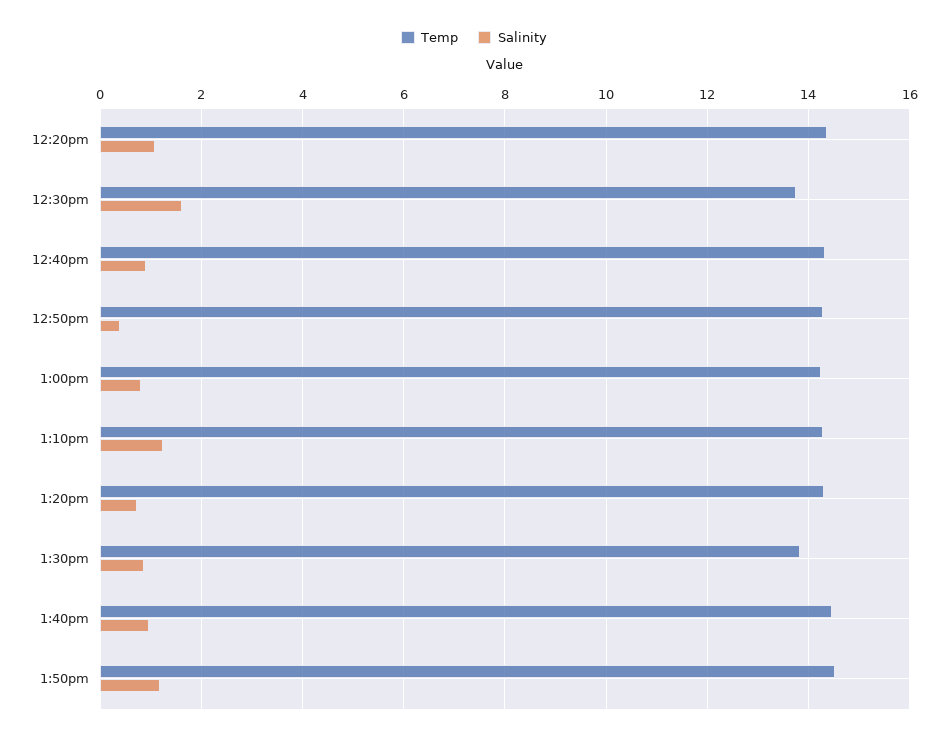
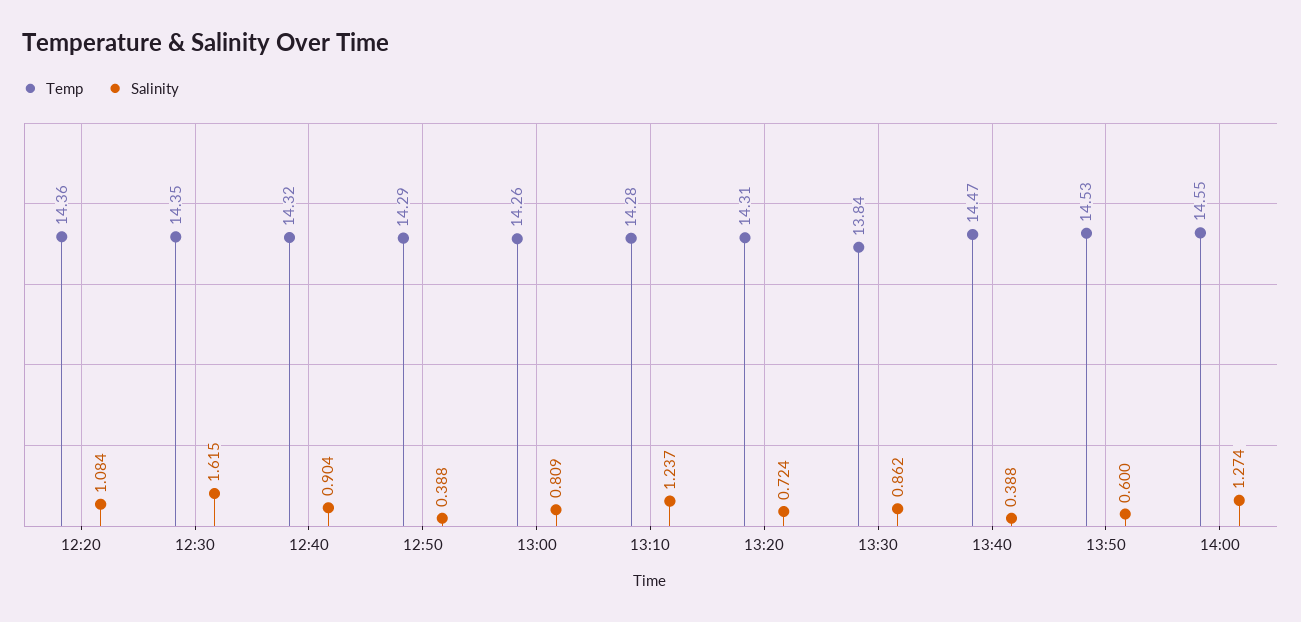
Temp, 12:30pm: 13.8 -> 14.35
Salinity, 1:40pm: 1 -> 0.388
Salinity, 1:50pm: 1.2 -> 0.6
Temp, 14:00: none -> 14.55
Salinity, 14:00: none -> 1.274

